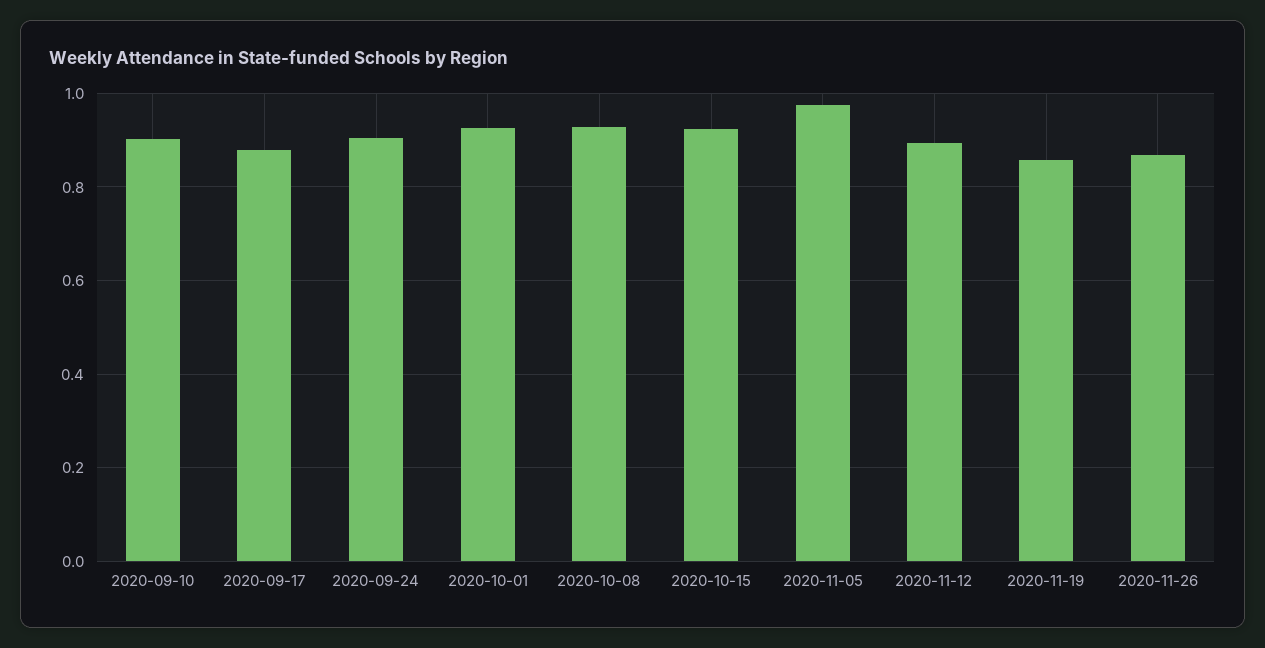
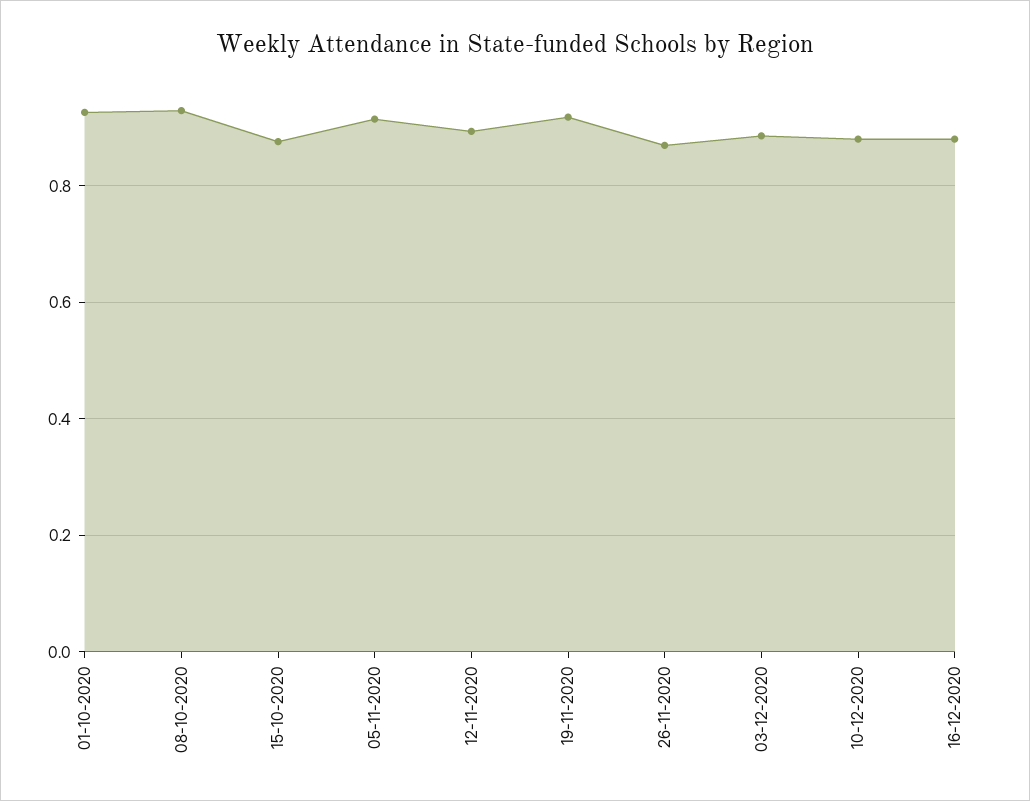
2020-09-10: 0.9 -> none
2020-09-17: 0.88 -> none
2020-09-24: 0.9 -> none
2020-10-15: 0.92 -> 0.88
2020-11-05: 0.98 -> 0.92
2020-11-19: 0.86 -> 0.92
03-12-2020: none -> 0.88
10-12-2020: none -> 0.88
16-12-2020: none -> 0.88

